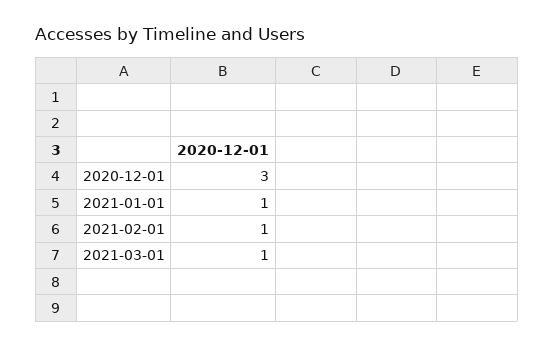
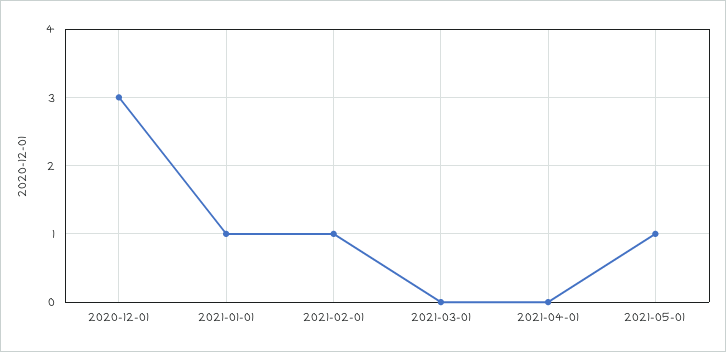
2021-03-01: 1 -> 0
2021-04-01: none -> 0
2021-05-01: none -> 1

